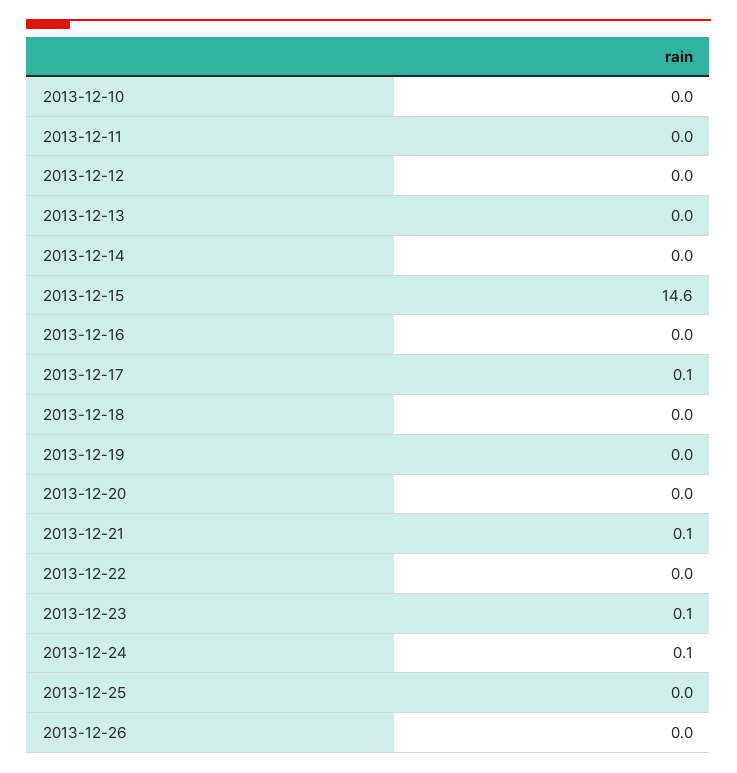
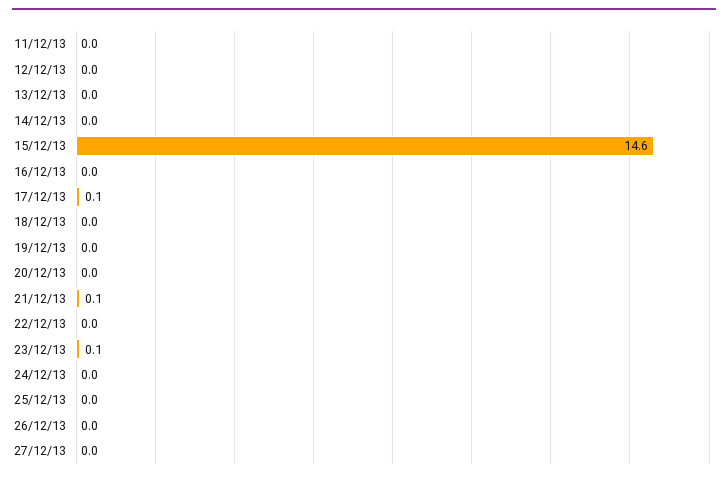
2013-12-10: 0 -> none
2013-12-24: 0.1 -> 0
27/12/13: none -> 0

